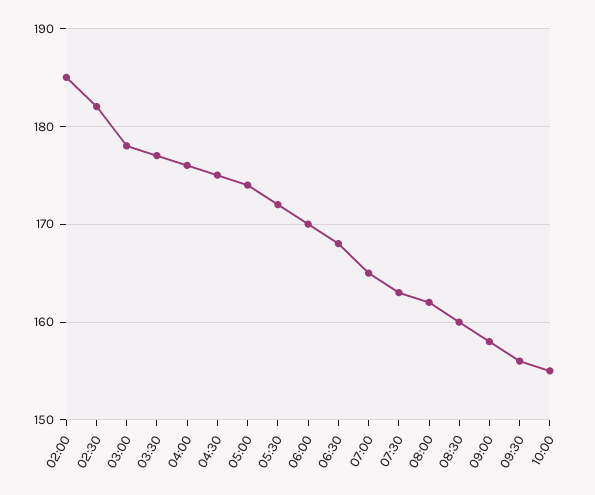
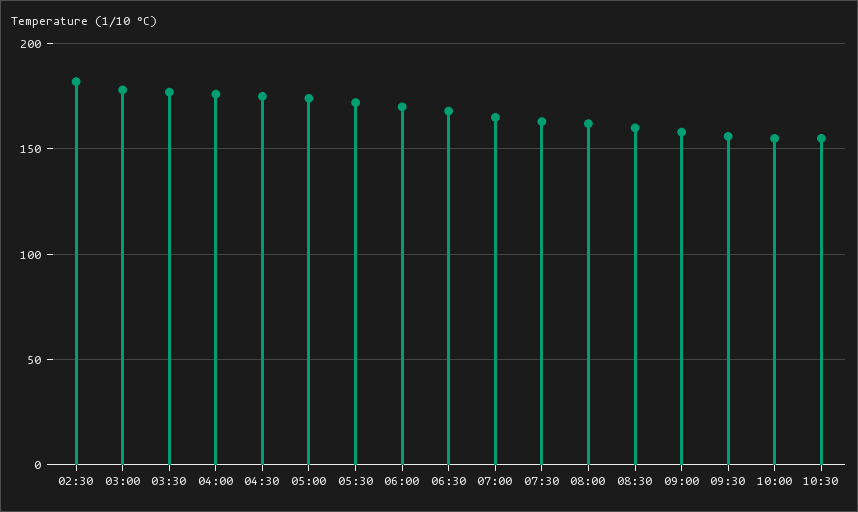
02:00: 185 -> none
10:30: none -> 155

